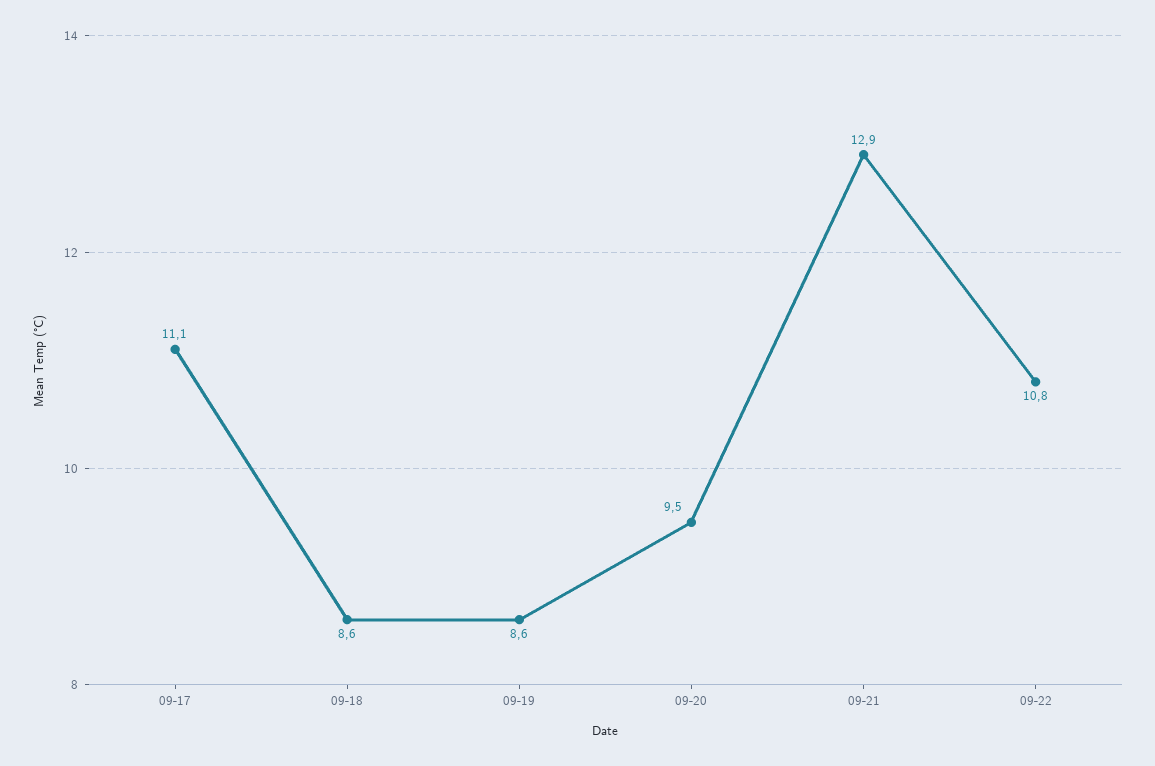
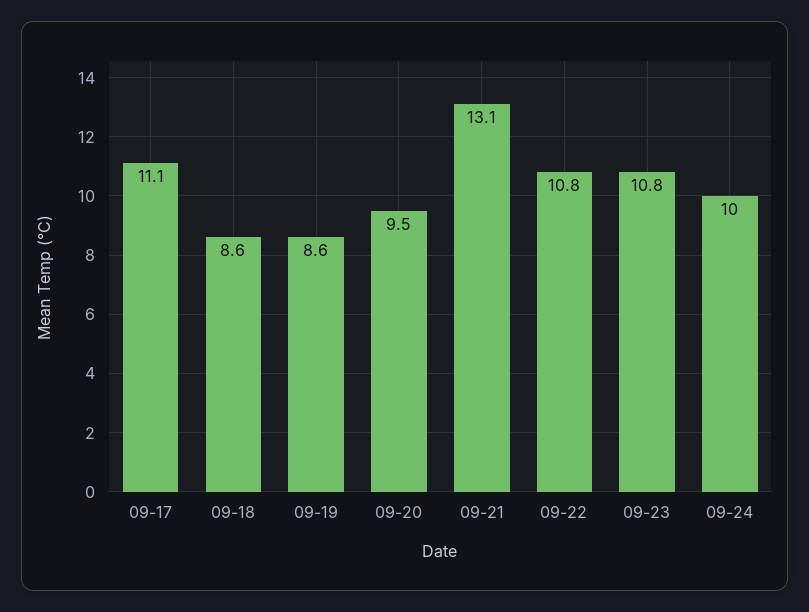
09-21: 12.9 -> 13.1
09-23: none -> 10.8
09-24: none -> 10

